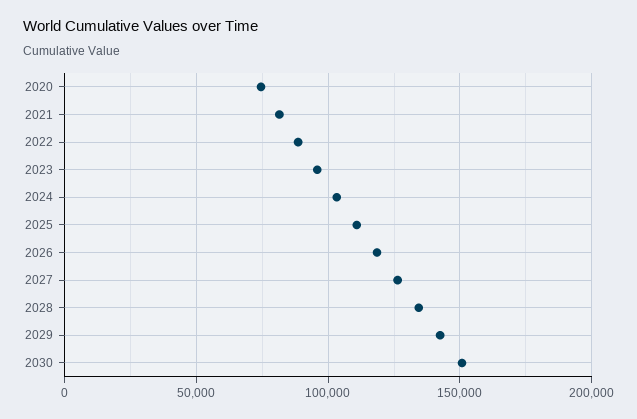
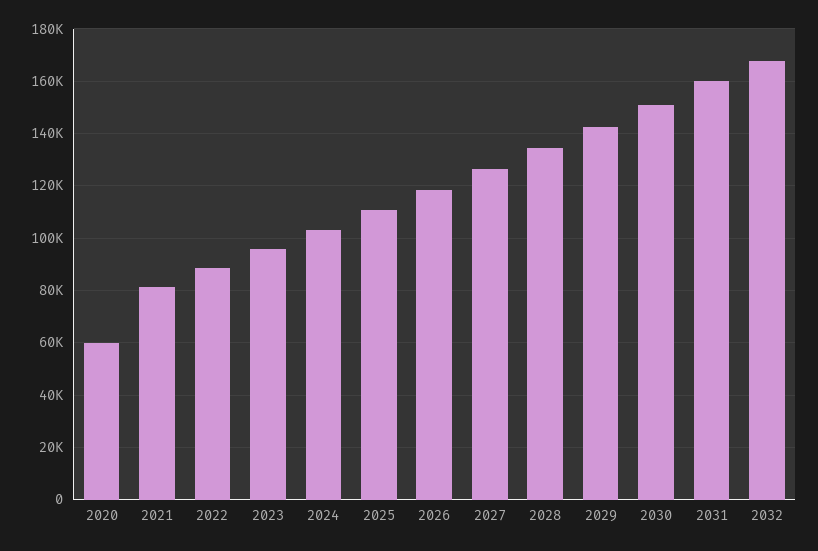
2020: 75000 -> 60000
2031: none -> 160000
2032: none -> 167500

